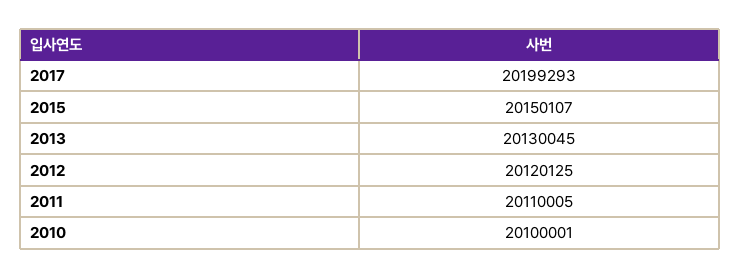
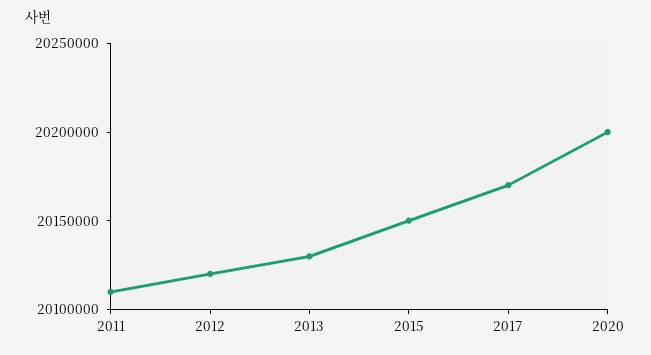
2017: 20199293 -> 20170000
2010: 20100001 -> none
2020: none -> 20200000

